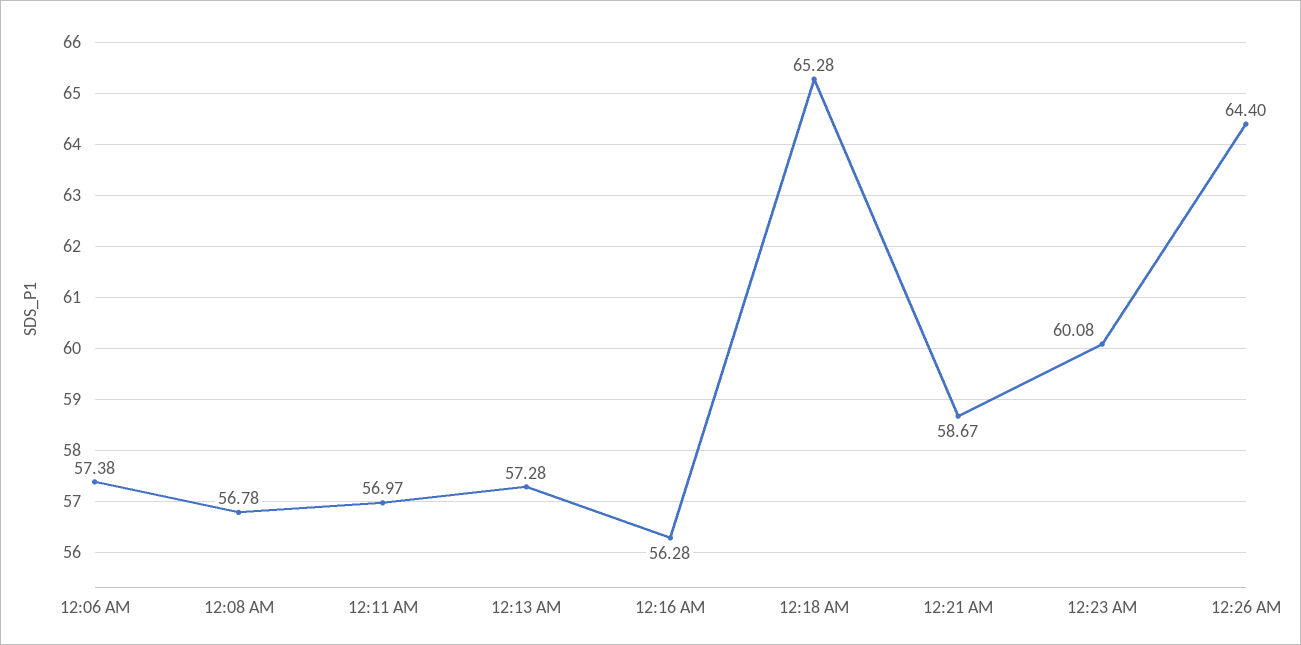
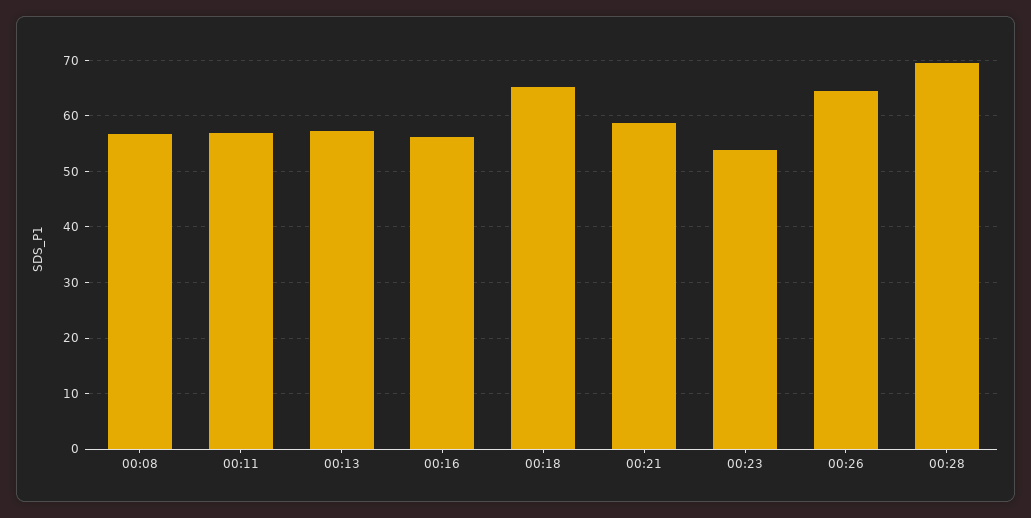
12:06 AM: 57.38 -> none
12:23 AM: 60.08 -> 54
00:28: none -> 70

